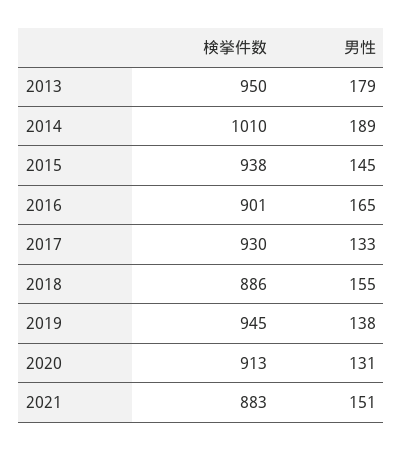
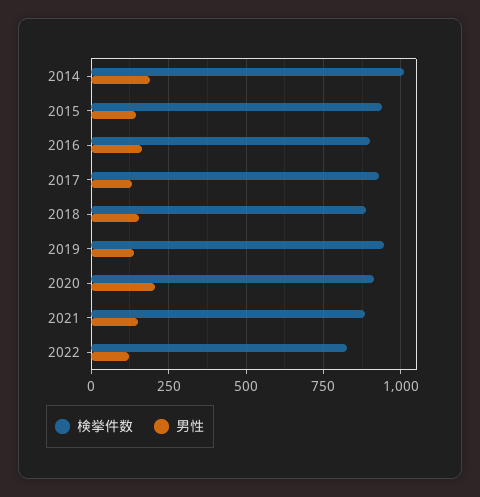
検挙件数, 2013: 950 -> none
男性, 2013: 179 -> none
男性, 2020: 131 -> 200
検挙件数, 2022: none -> 825
男性, 2022: none -> 125

